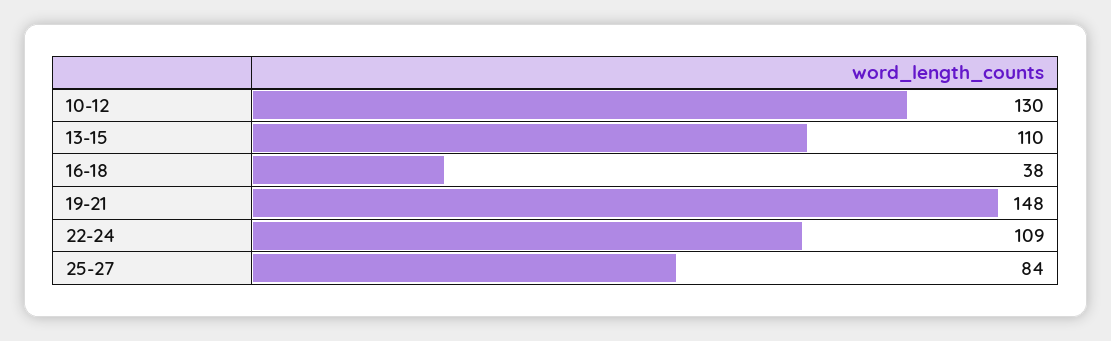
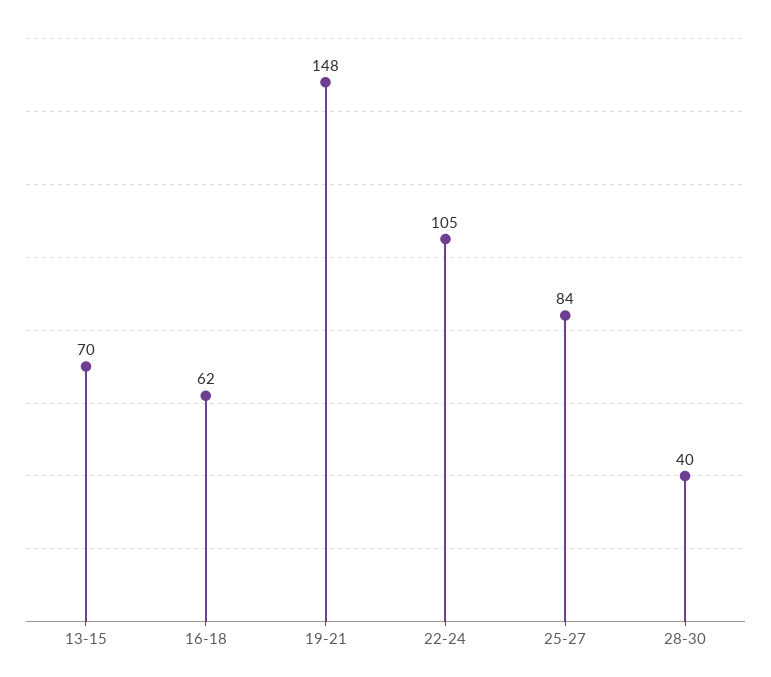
10-12: 130 -> none
13-15: 110 -> 70
16-18: 38 -> 62
22-24: 109 -> 105
28-30: none -> 40

